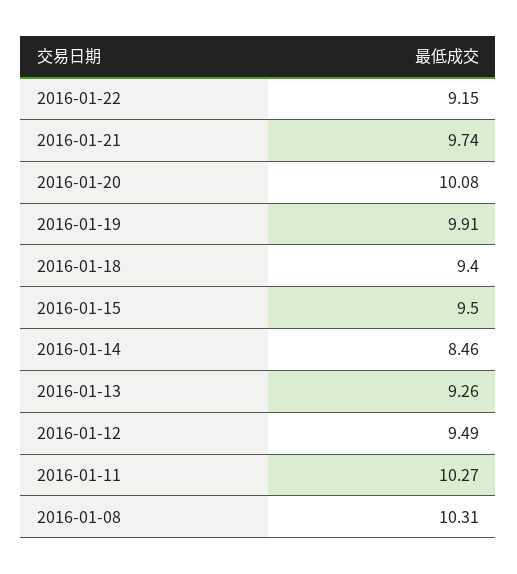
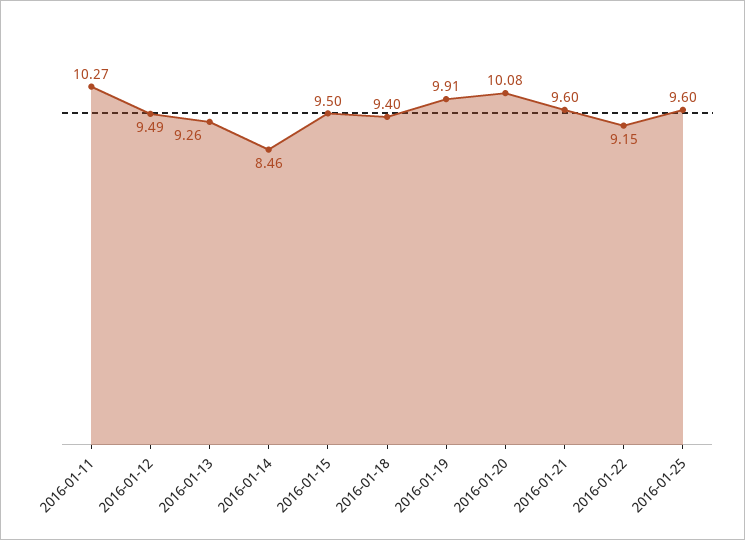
2016-01-21: 9.74 -> 9.6
2016-01-08: 10.31 -> none
2016-01-25: none -> 9.6

